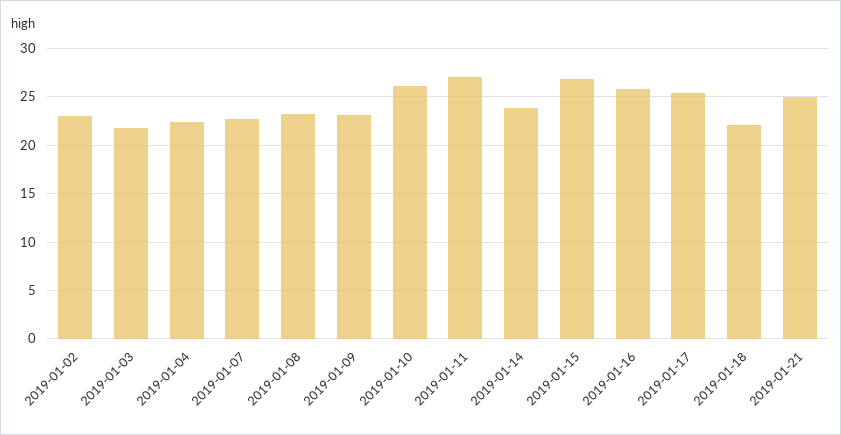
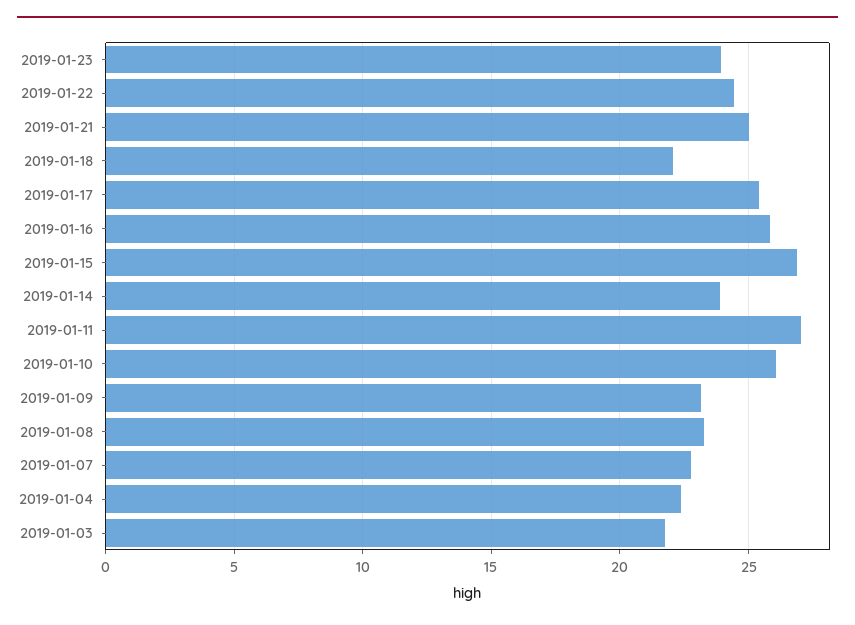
2019-01-02: 23 -> none
2019-01-23: none -> 24
2019-01-22: none -> 24.5

